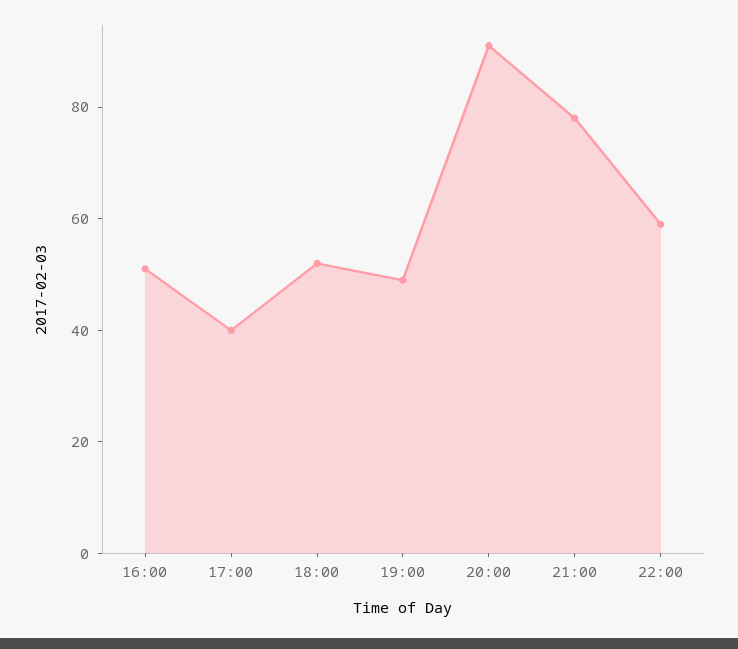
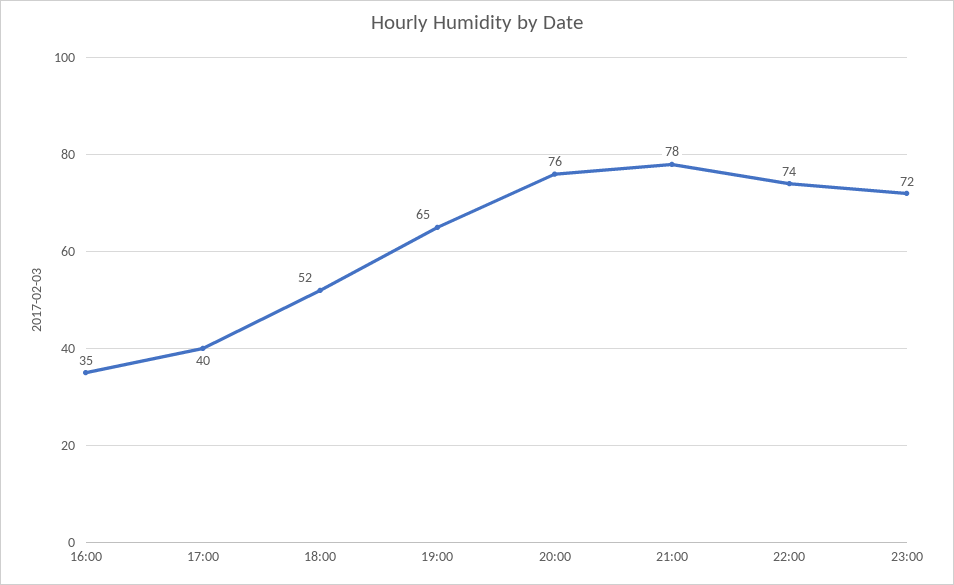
16:00: 50 -> 35
19:00: 50 -> 65
20:00: 90 -> 76
22:00: 60 -> 74
23:00: none -> 72

